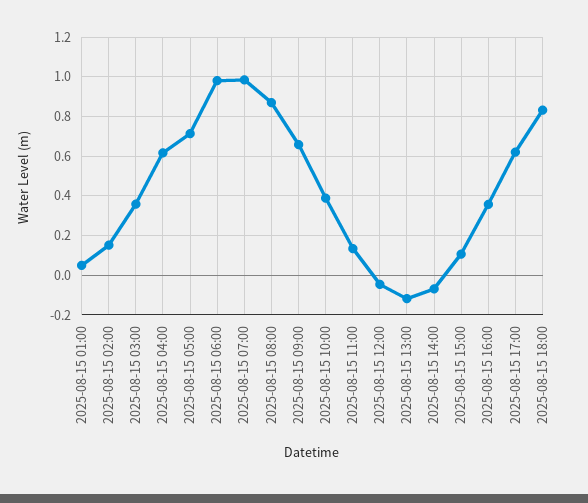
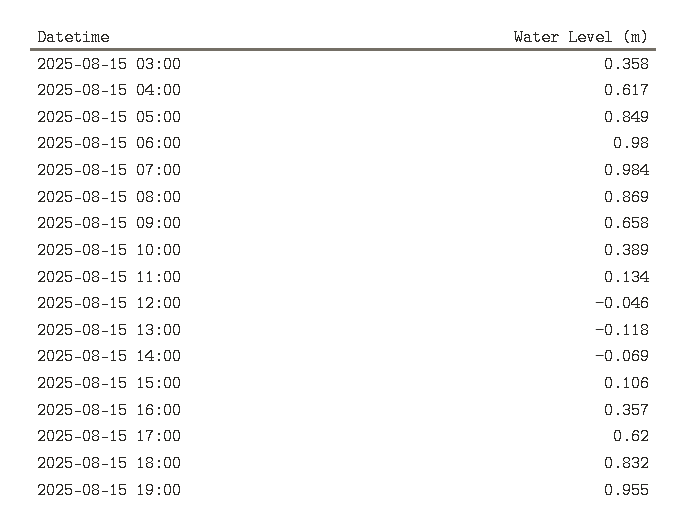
2025-08-15 01:00: 0.05 -> none
2025-08-15 02:00: 0.15 -> none
2025-08-15 05:00: 0.7 -> 0.849
2025-08-15 19:00: none -> 0.955

